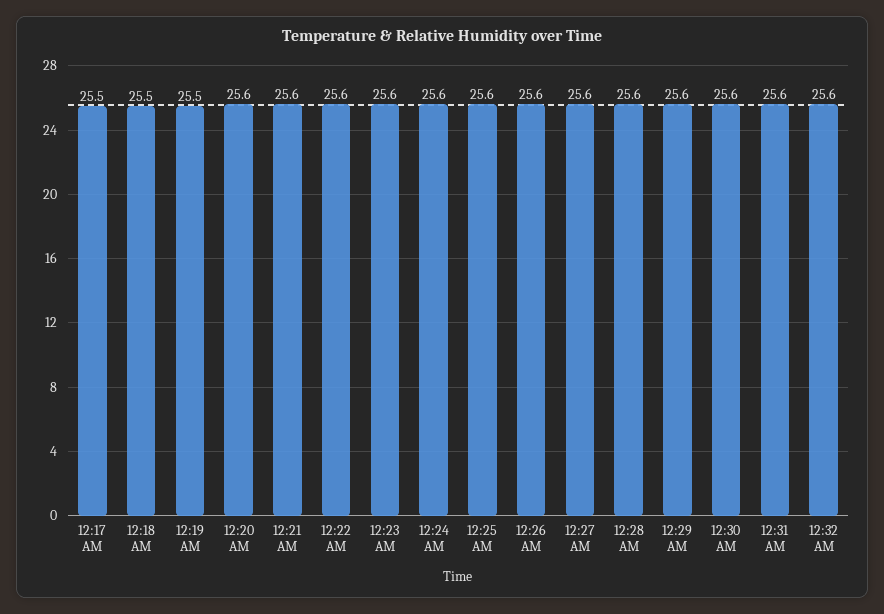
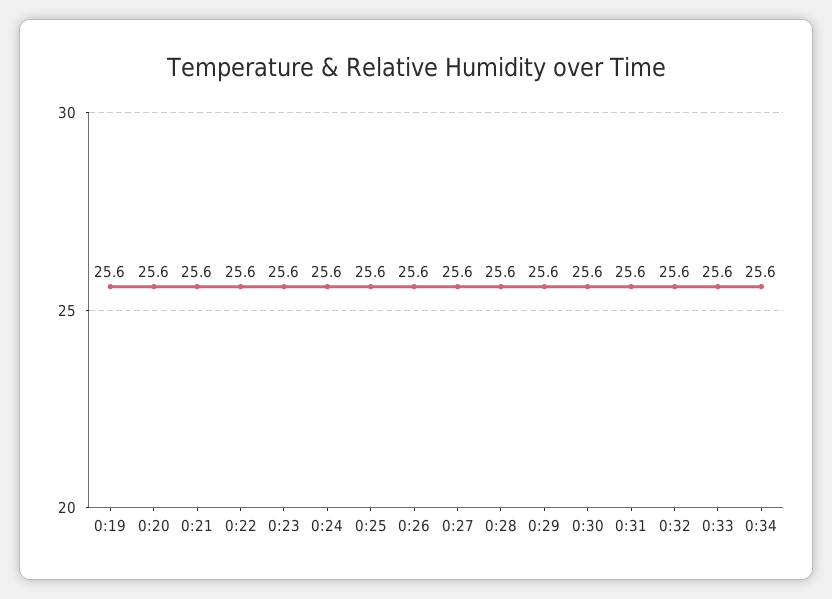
12:17 AM: 25.5 -> none
12:18 AM: 25.5 -> none
12:19 AM: 25.5 -> 25.6
0:33: none -> 25.6
0:34: none -> 25.6

